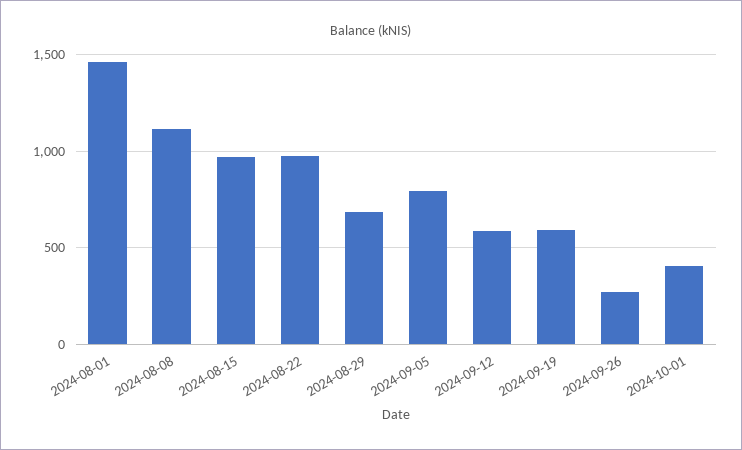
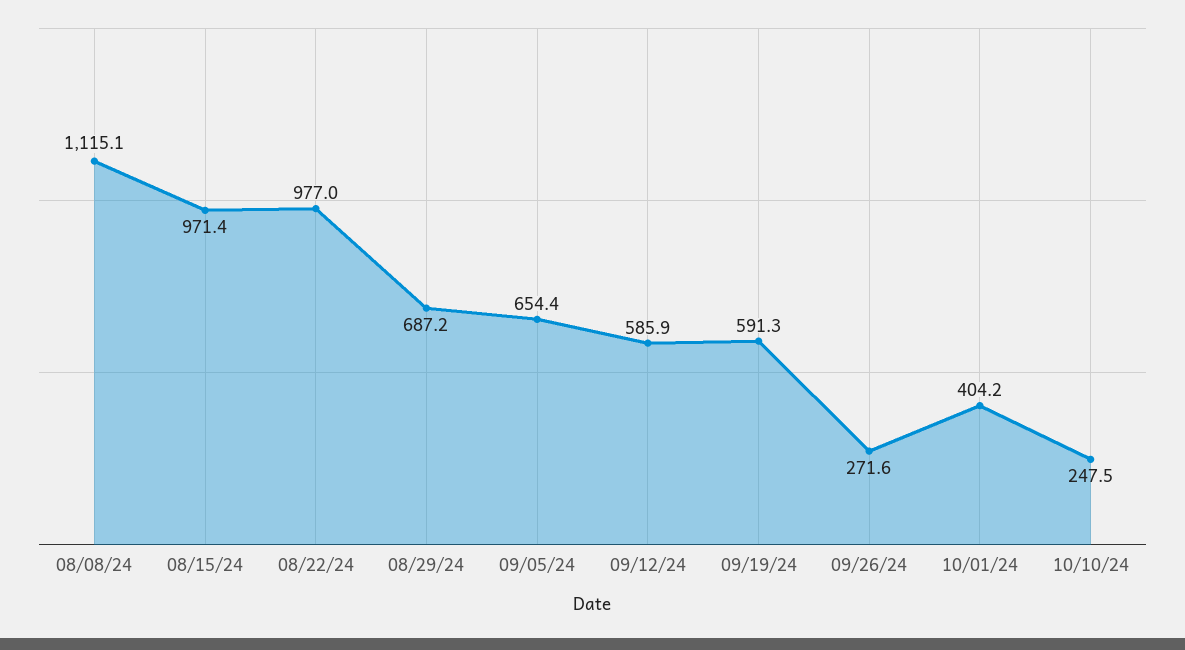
2024-08-01: 1450 -> none
2024-09-05: 800 -> 654.4
10/10/24: none -> 247.5

